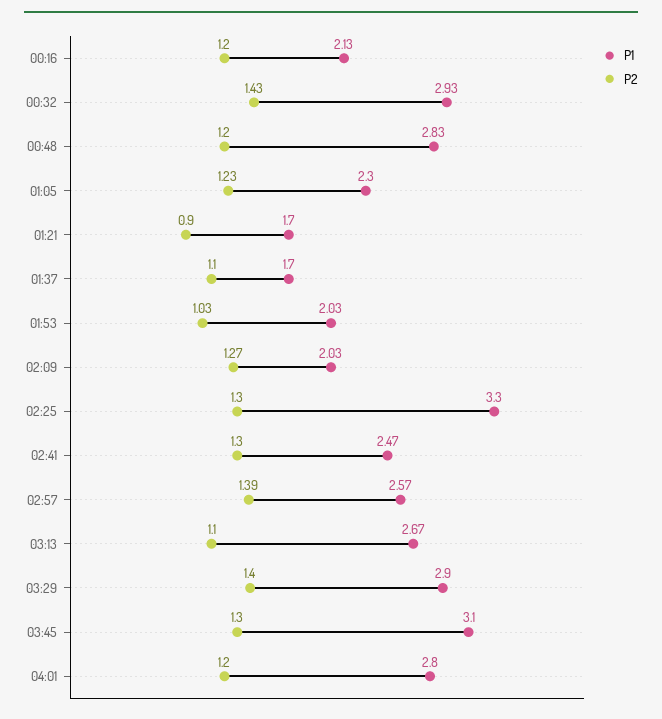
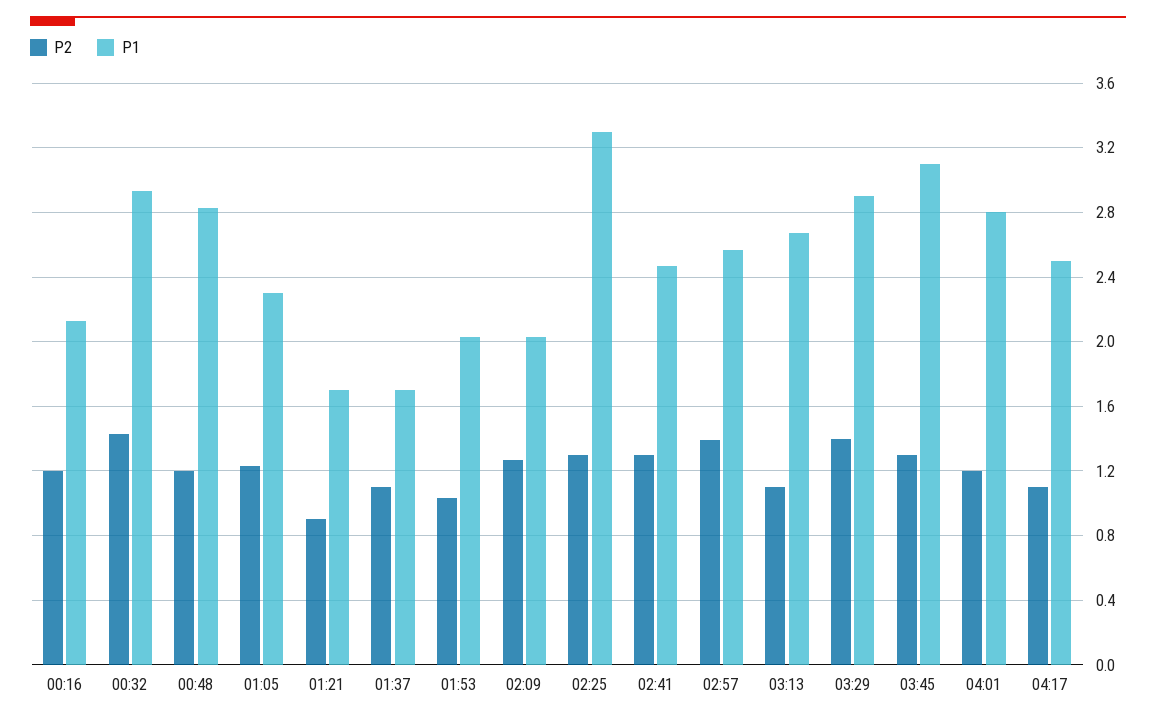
P2, 04:17: none -> 1.1
P1, 04:17: none -> 2.5

